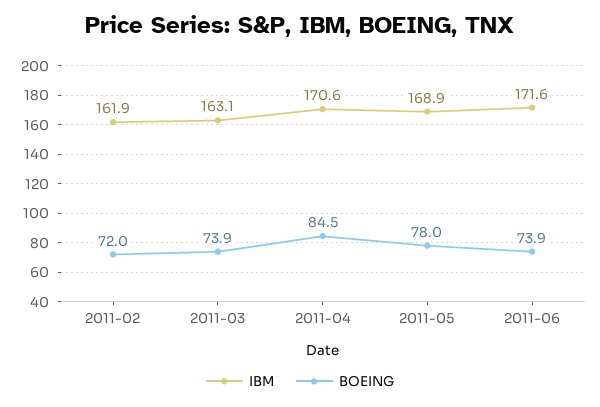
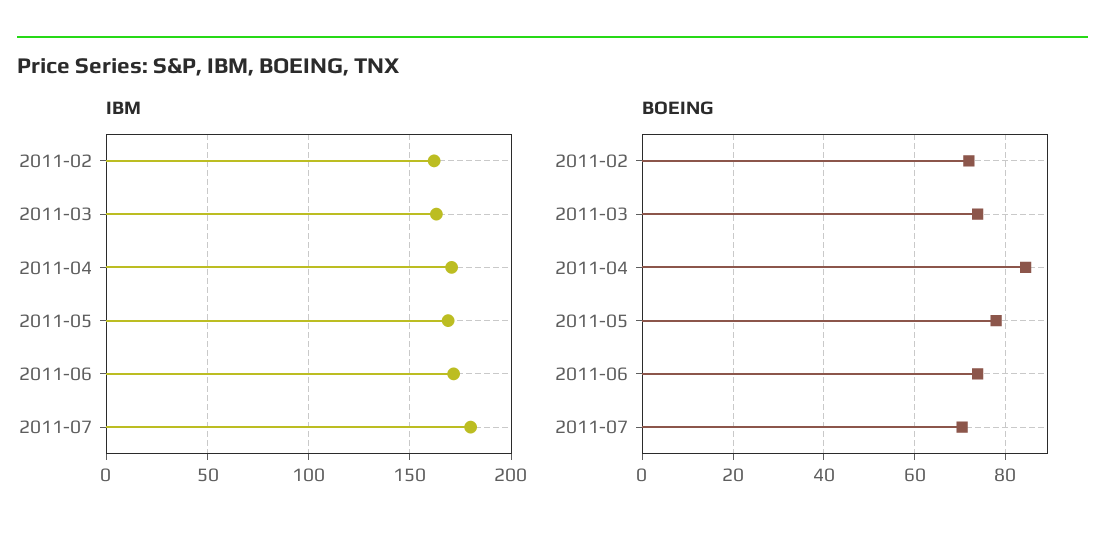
IBM, 2011-07: none -> 180
BOEING, 2011-07: none -> 70

